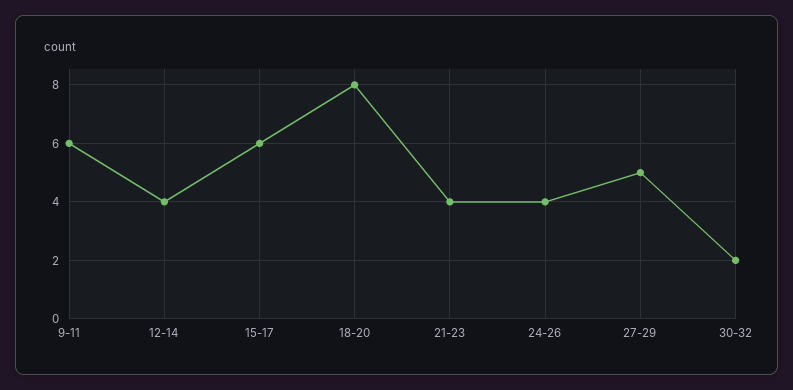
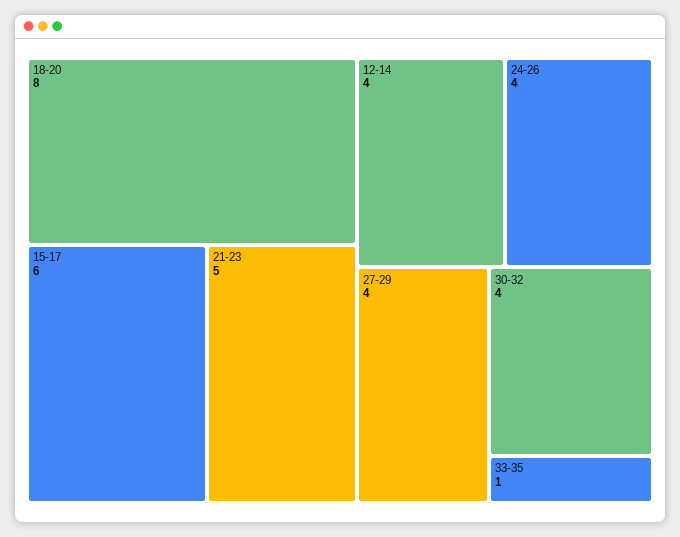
9-11: 6 -> none
21-23: 4 -> 5
27-29: 5 -> 4
30-32: 2 -> 4
33-35: none -> 1

